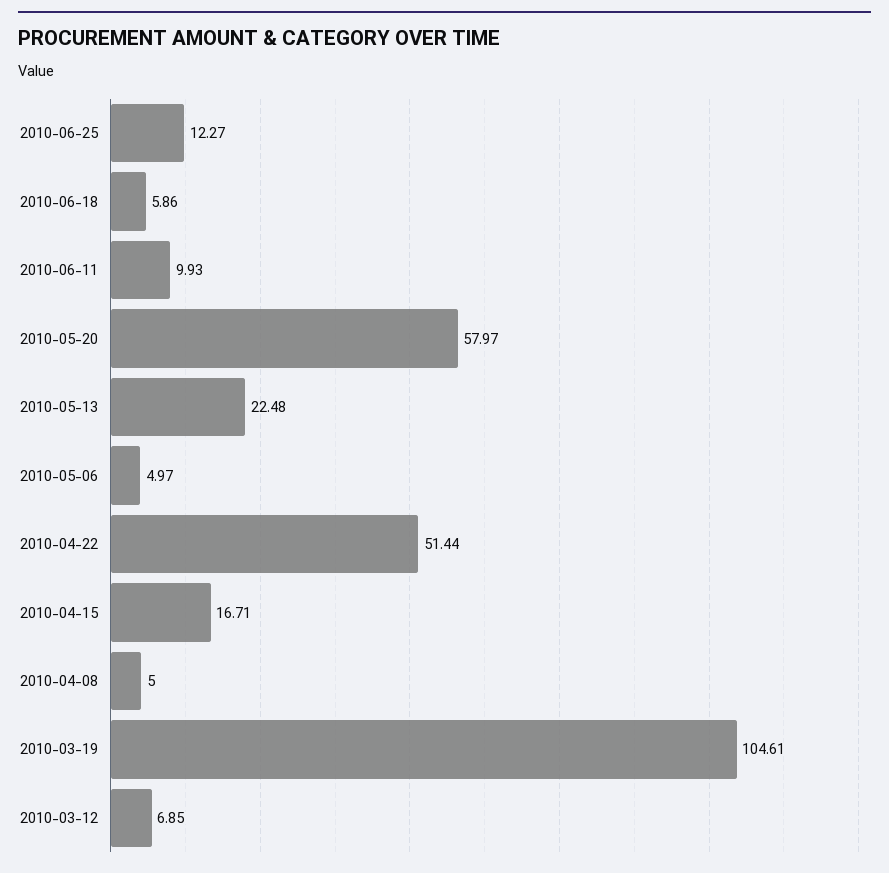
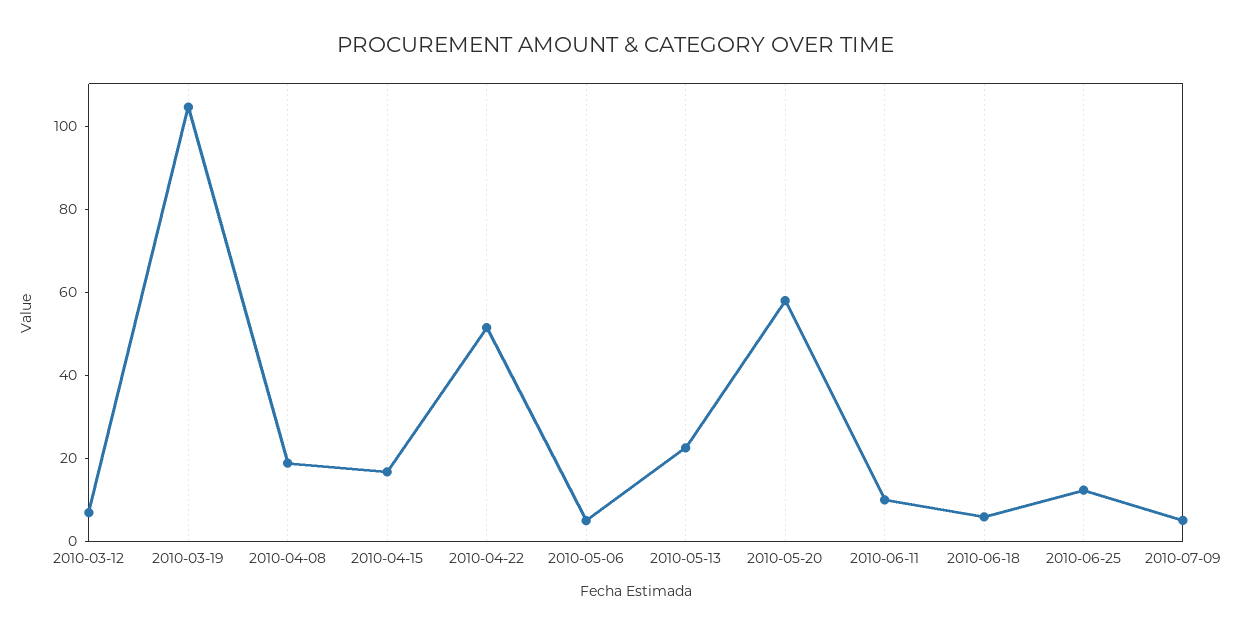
2010-04-08: 5 -> 20
2010-07-09: none -> 5

